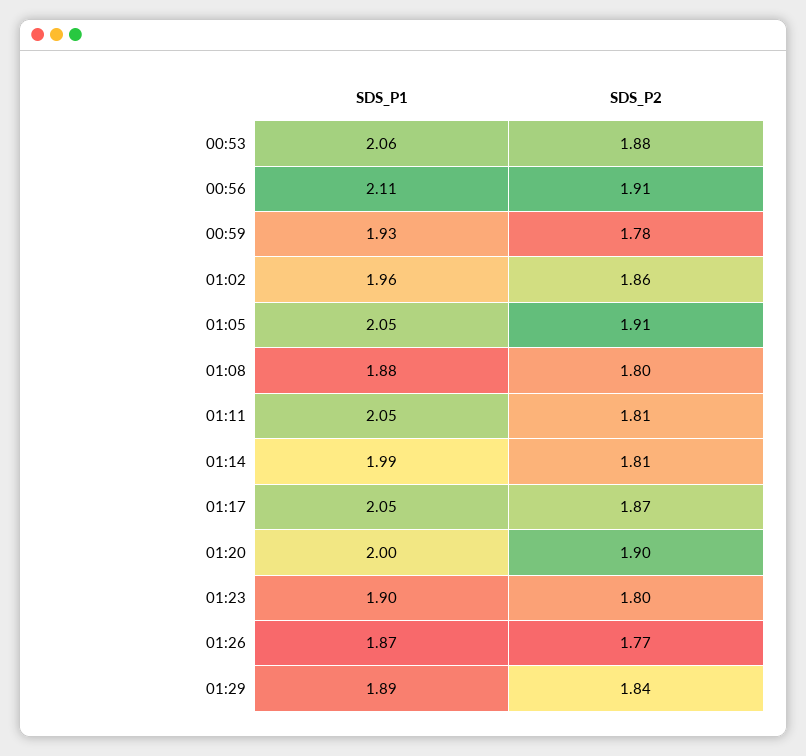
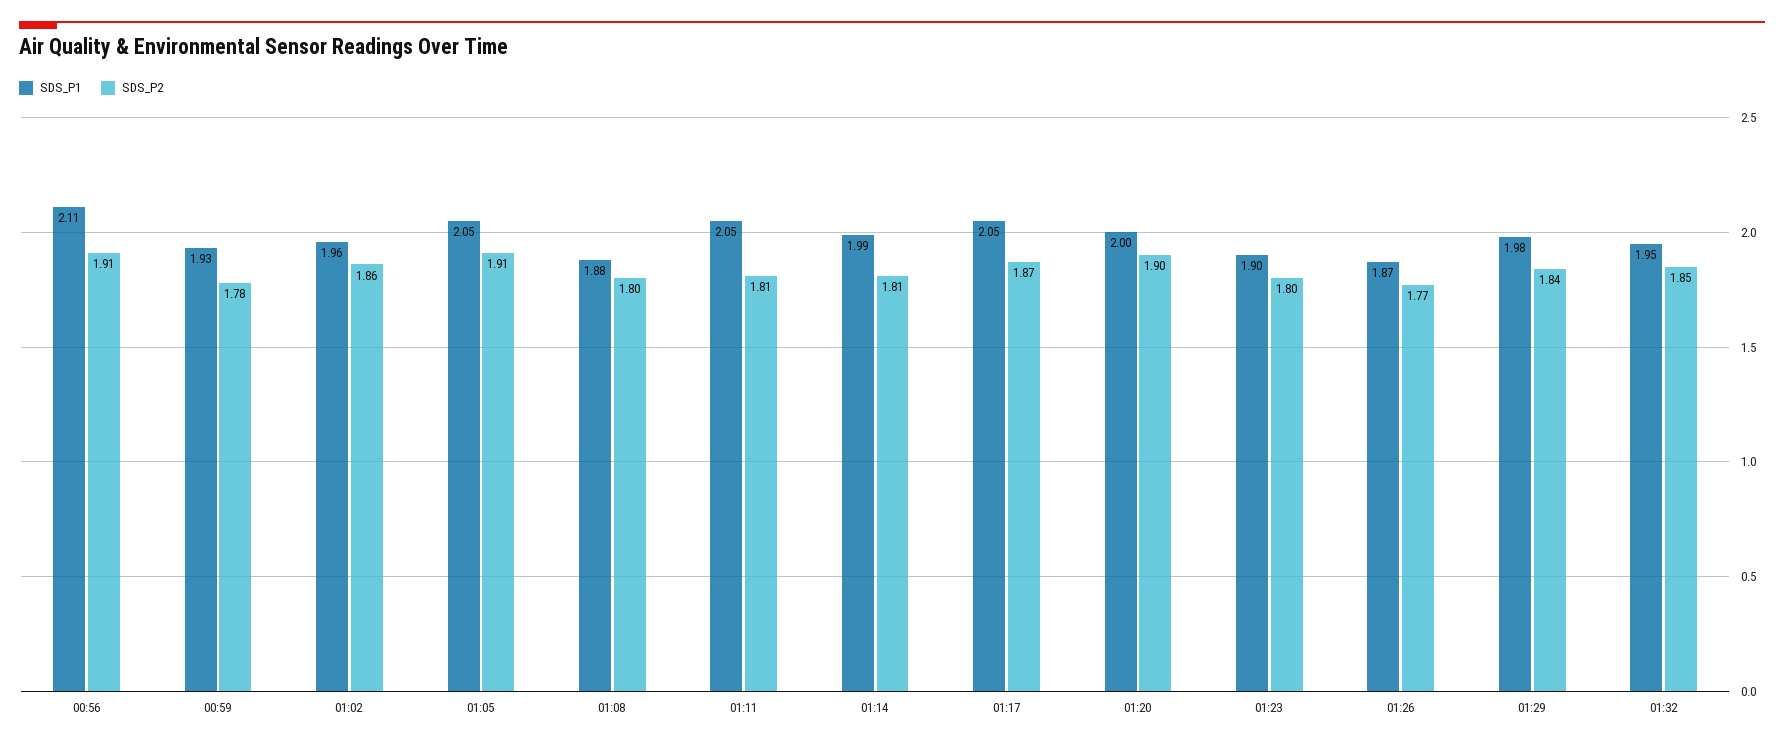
SDS_P1, 00:53: 2.06 -> none
SDS_P2, 00:53: 1.88 -> none
SDS_P1, 01:29: 1.89 -> 1.98
SDS_P1, 01:32: none -> 1.95
SDS_P2, 01:32: none -> 1.85

